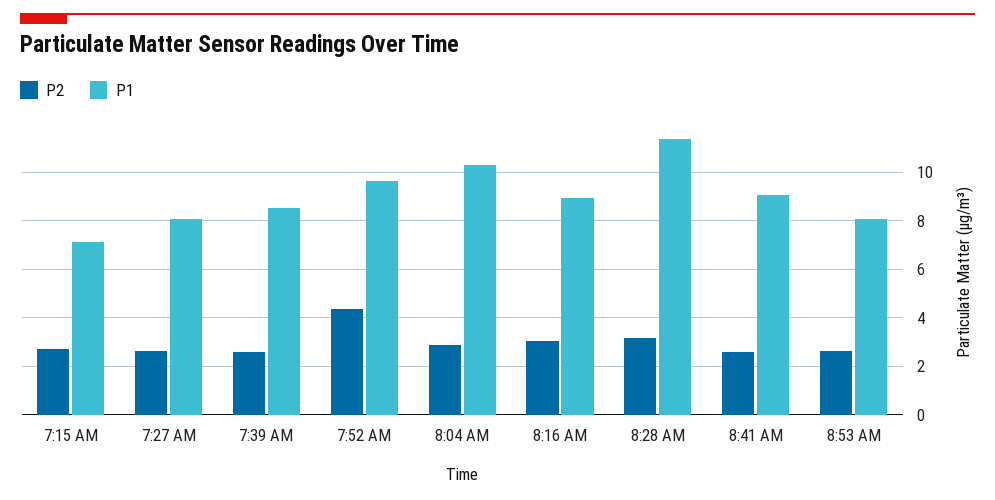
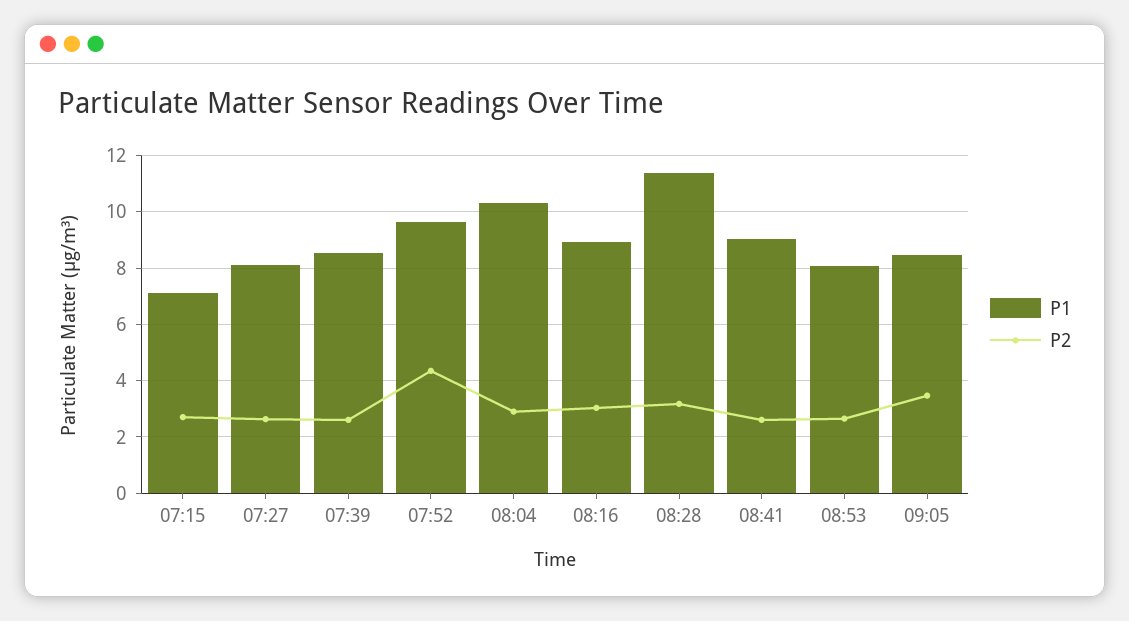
P1, 09:05: none -> 8.5
P2, 09:05: none -> 3.5

